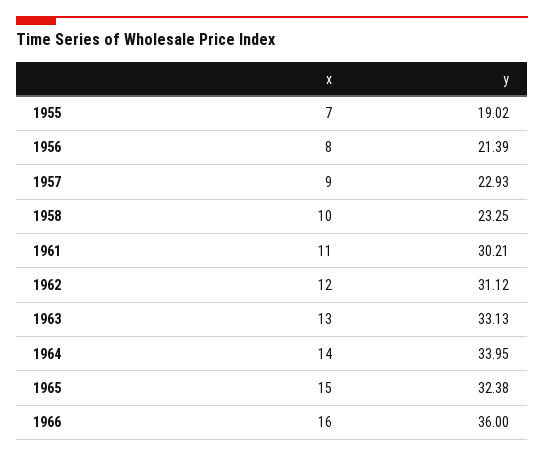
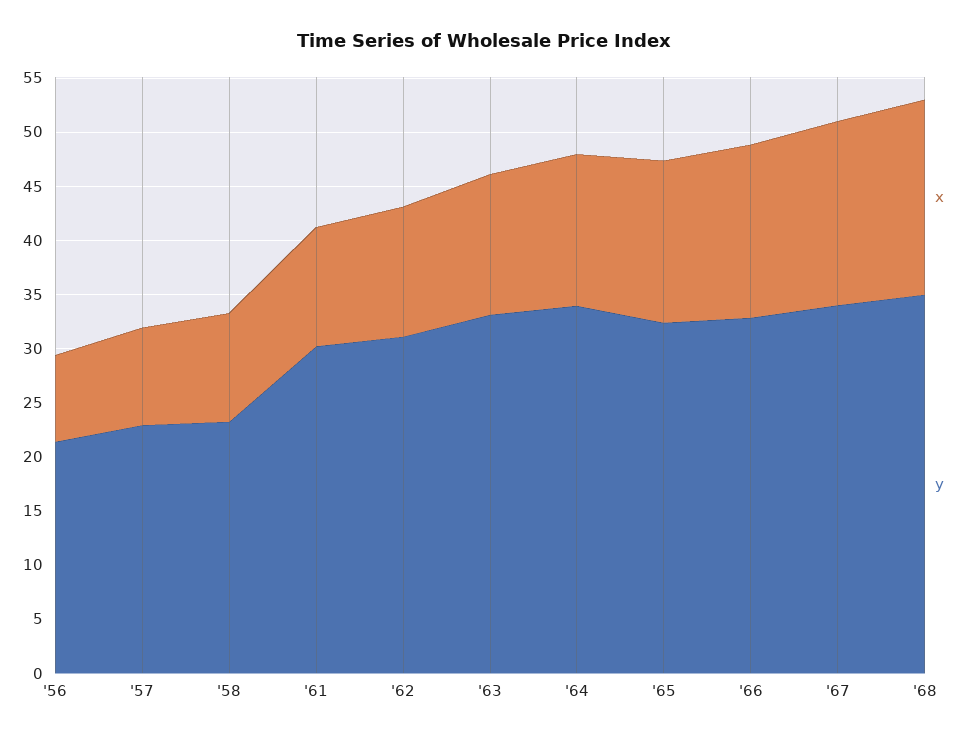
x, 1955: 7 -> none
y, 1955: 19.02 -> none
y, 1966: 36 -> 33
x, '67: none -> 17
y, '67: none -> 34
x, '68: none -> 18
y, '68: none -> 35

